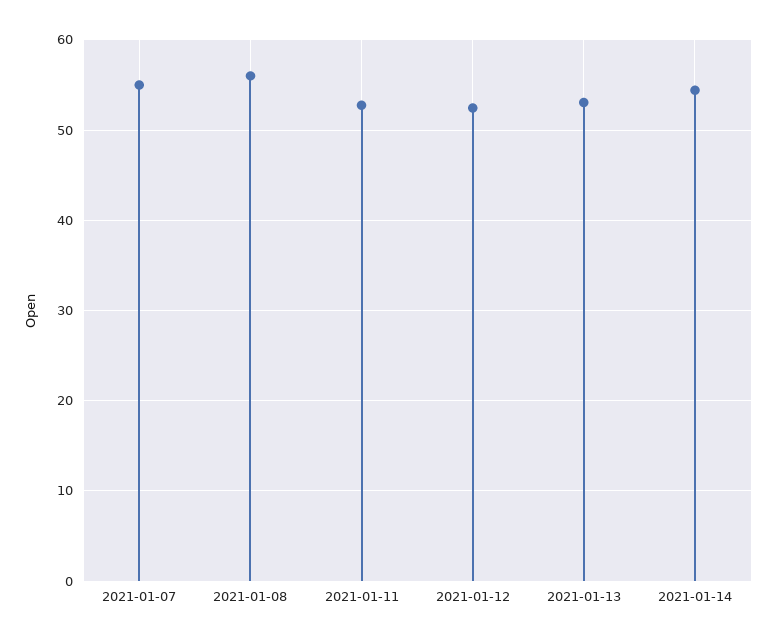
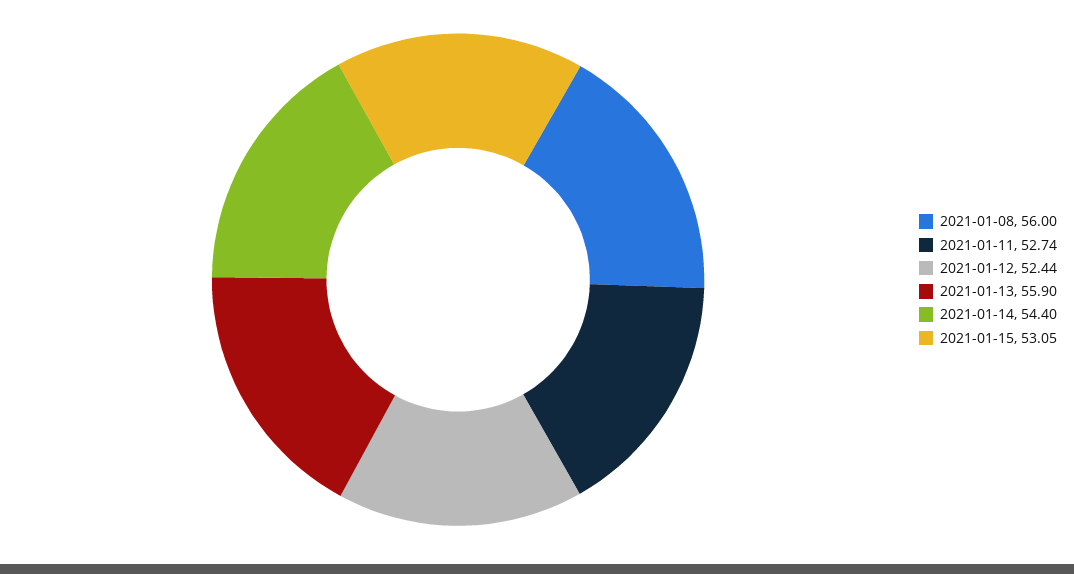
2021-01-07: 55 -> none
2021-01-13: 53 -> 55.9
2021-01-15: none -> 53.05

